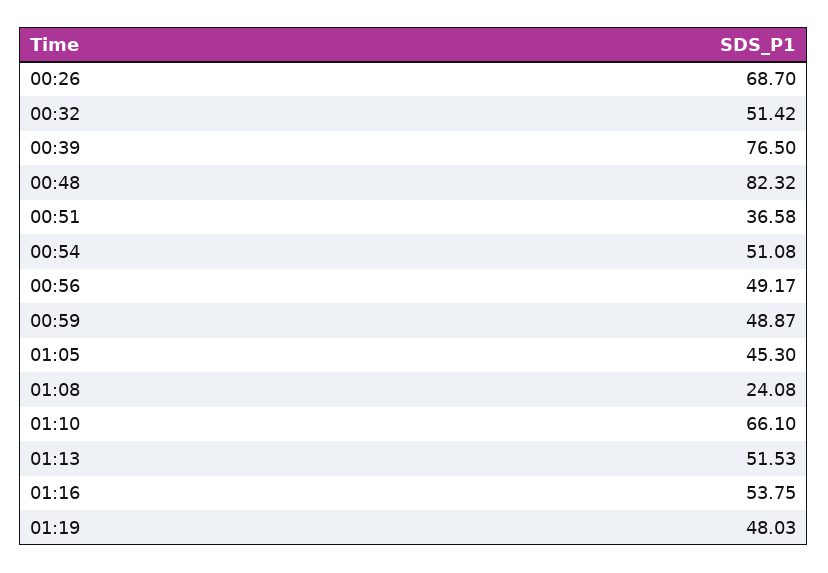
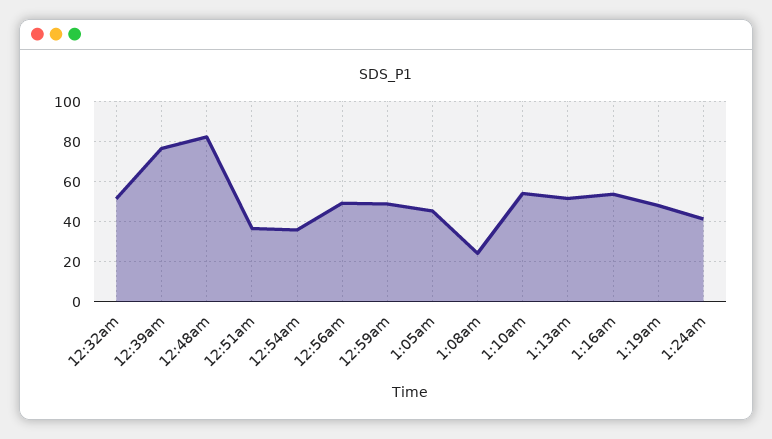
00:26: 68.7 -> none
00:54: 51.08 -> 35
01:10: 66.1 -> 55
1:24am: none -> 40

